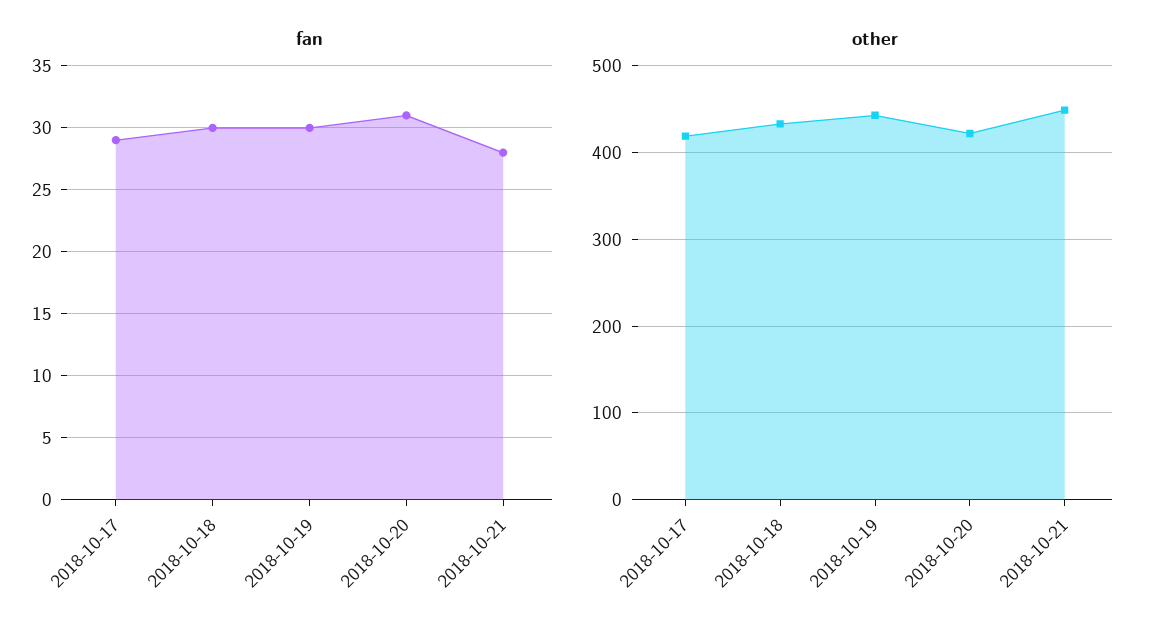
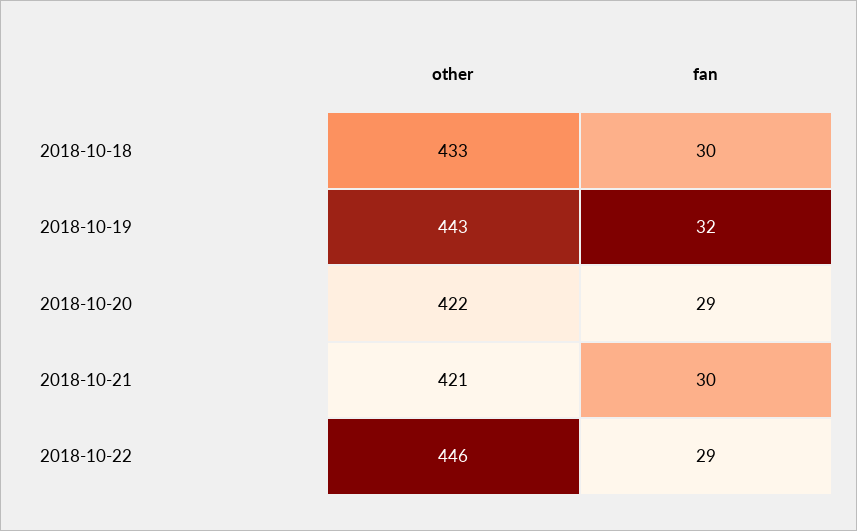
fan, 2018-10-17: 29 -> none
fan, 2018-10-19: 30 -> 32
fan, 2018-10-20: 31 -> 29
fan, 2018-10-21: 28 -> 30
other, 2018-10-17: 420 -> none
other, 2018-10-21: 450 -> 421
other, 2018-10-22: none -> 446
fan, 2018-10-22: none -> 29

